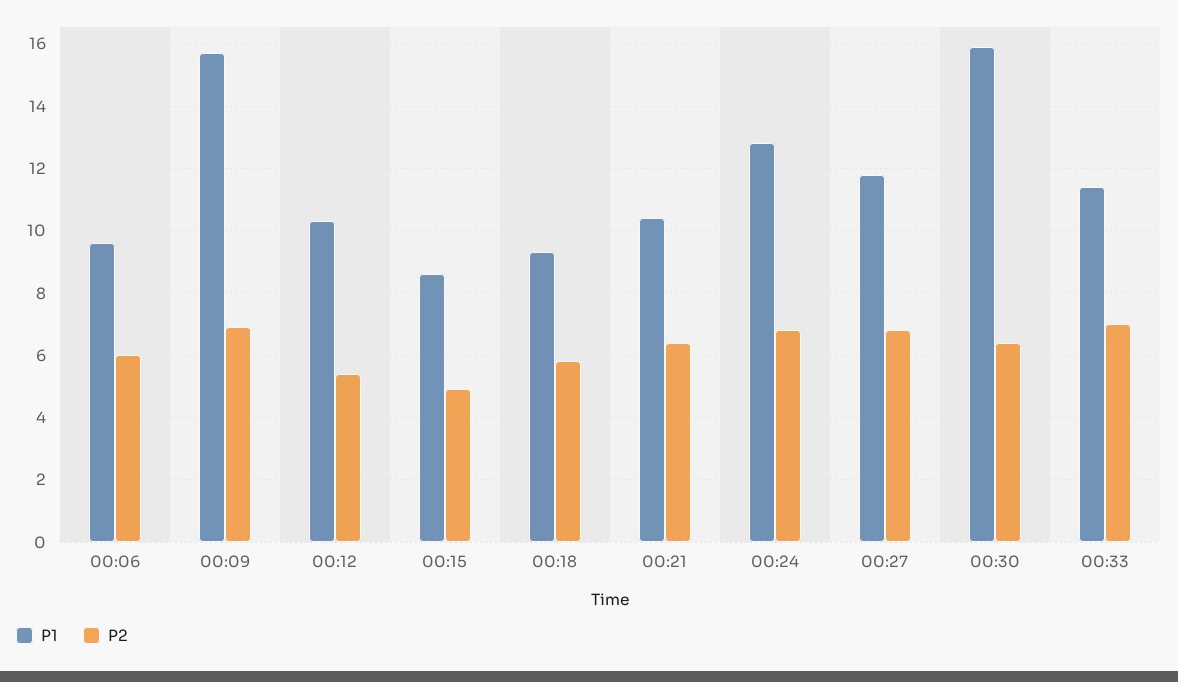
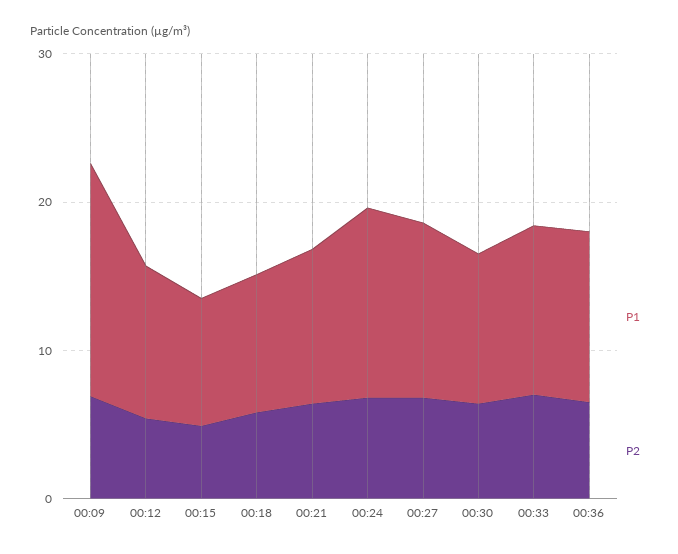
P1, 00:06: 9.5 -> none
P2, 00:06: 6 -> none
P1, 00:30: 16 -> 10
P1, 00:36: none -> 12
P2, 00:36: none -> 6

